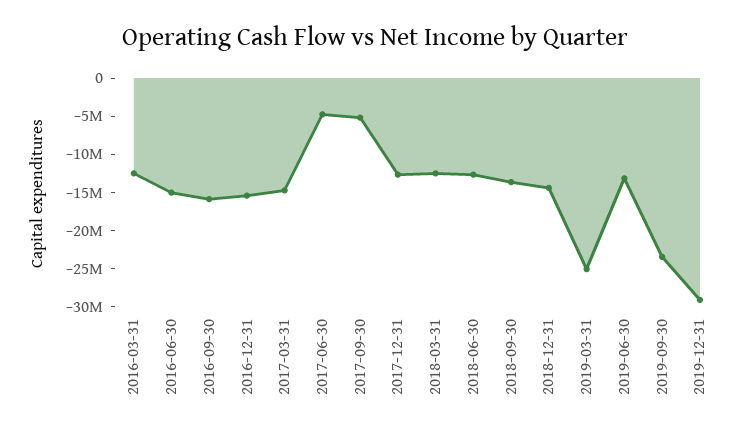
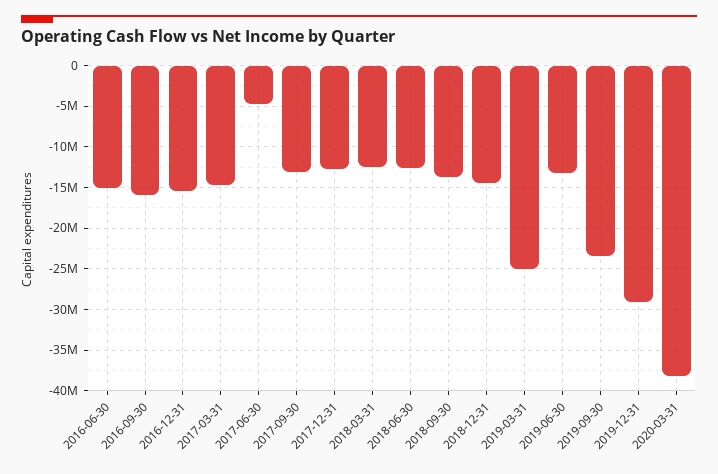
2016-03-31: -12500000 -> none
2017-09-30: -5000000 -> -13000000
2020-03-31: none -> -38000000

